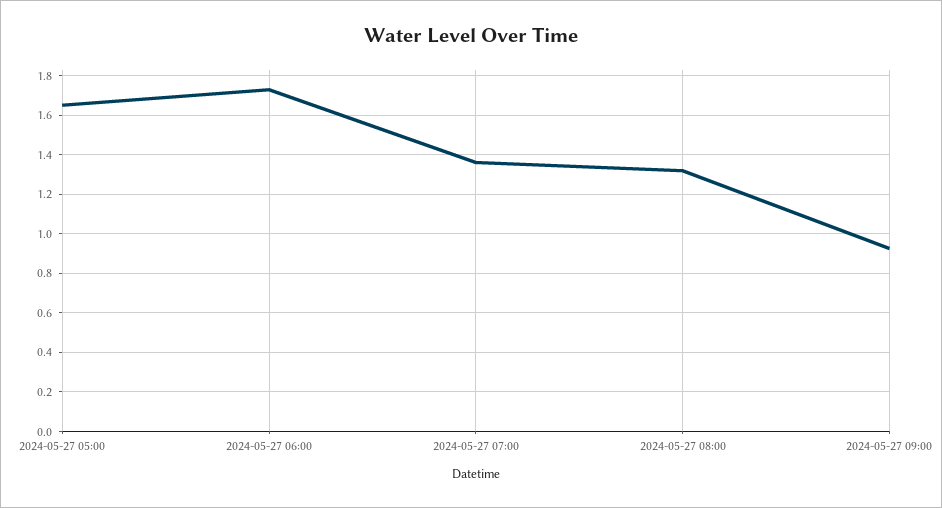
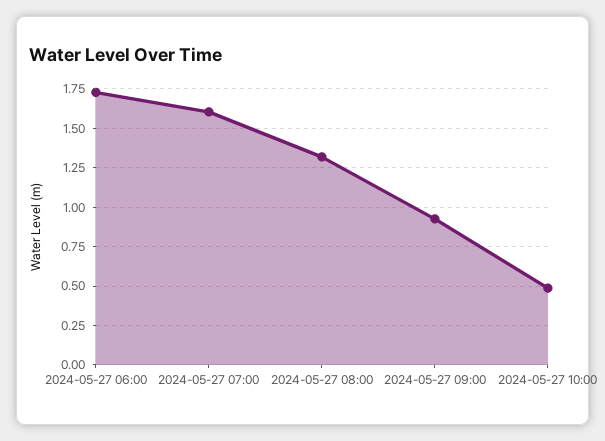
2024-05-27 05:00: 1.65 -> none
2024-05-27 07:00: 1.35 -> 1.6
2024-05-27 10:00: none -> 0.5

